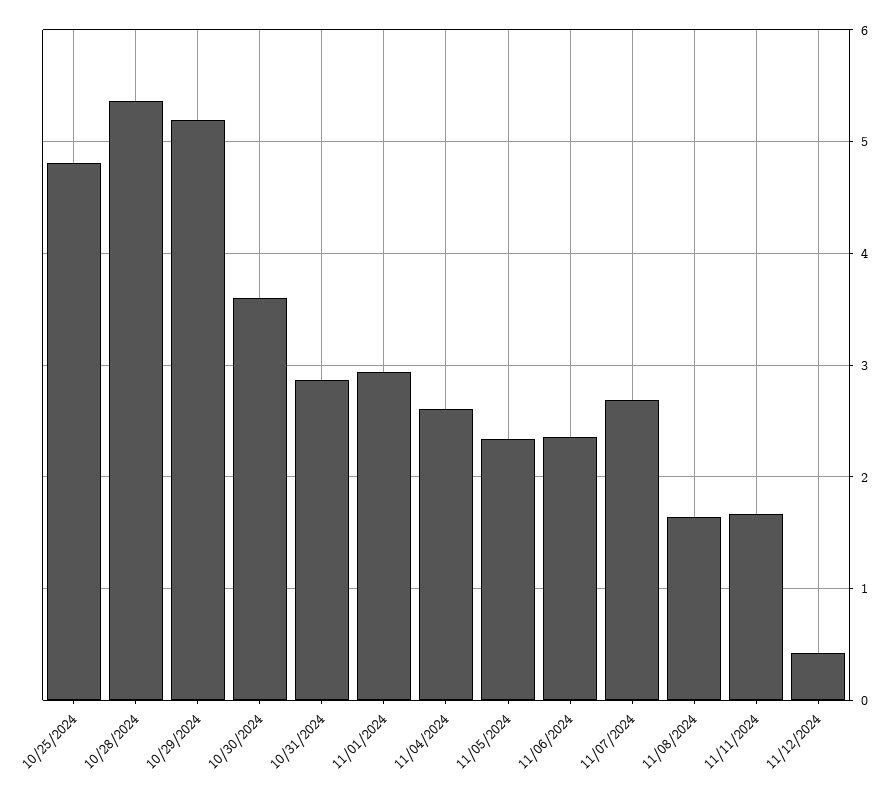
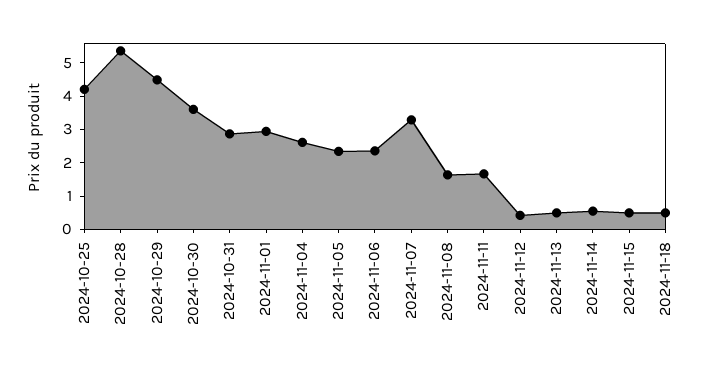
10/25/2024: 4.8 -> 4.25
10/29/2024: 5.2 -> 4.5
11/07/2024: 2.7 -> 3.25
2024-11-13: none -> 0.5
2024-11-14: none -> 0.5
2024-11-15: none -> 0.5
2024-11-18: none -> 0.5

